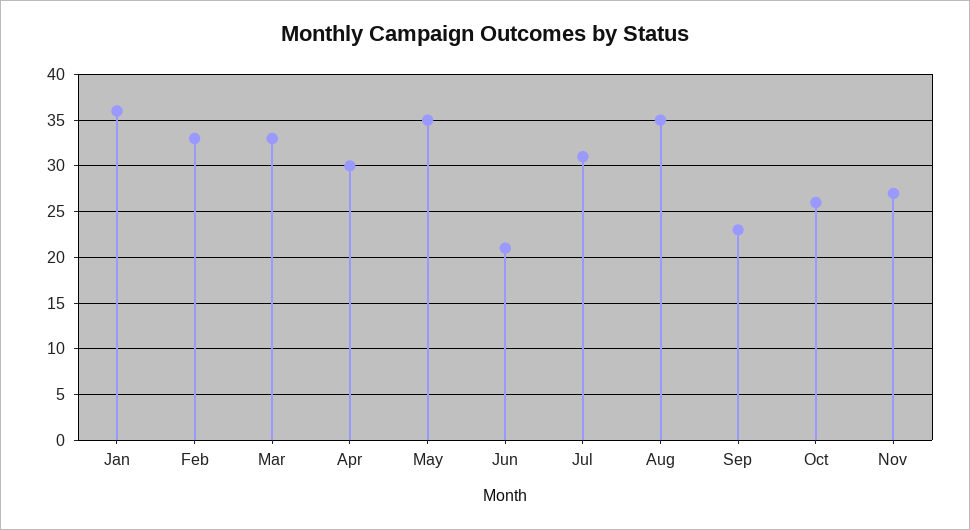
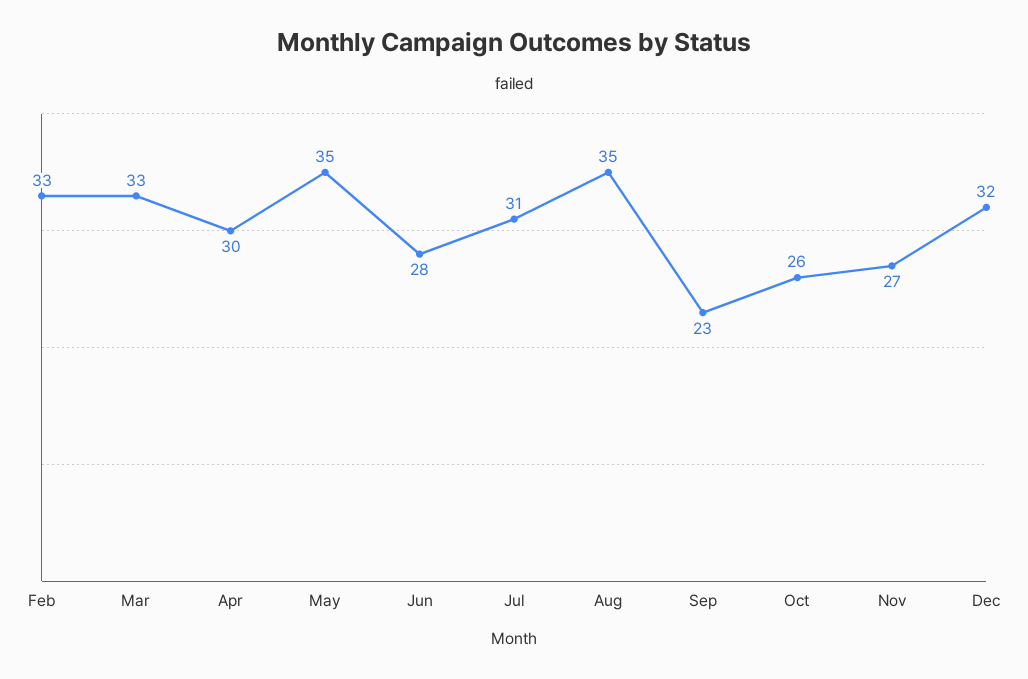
Jan: 36 -> none
Jun: 21 -> 28
Dec: none -> 32

